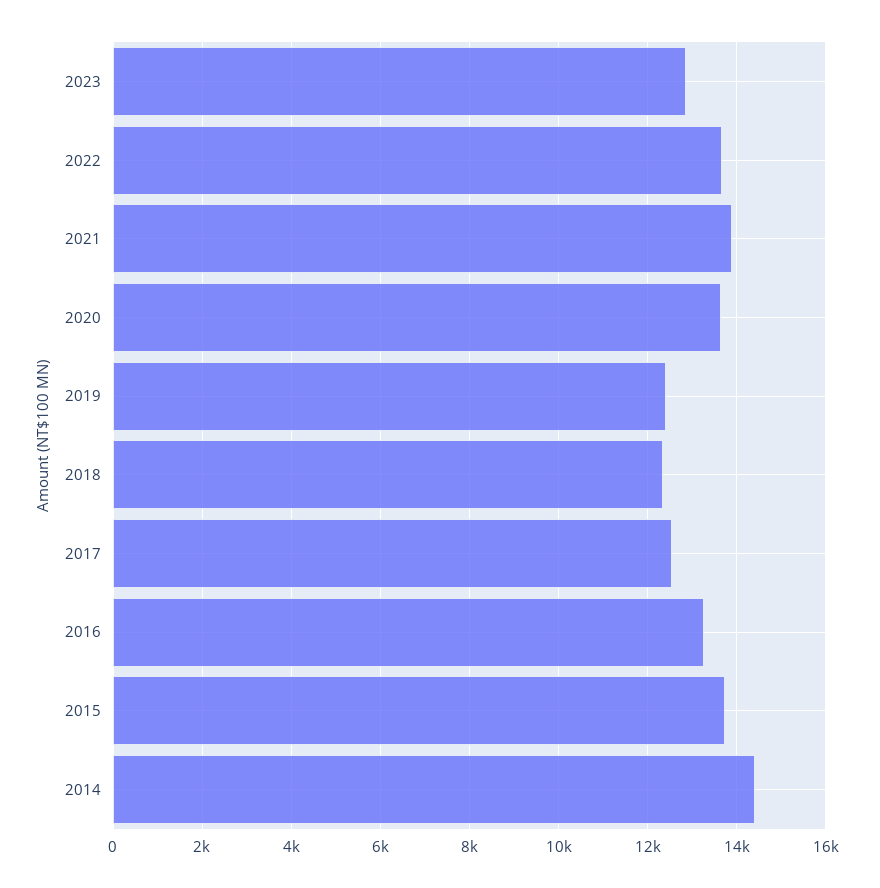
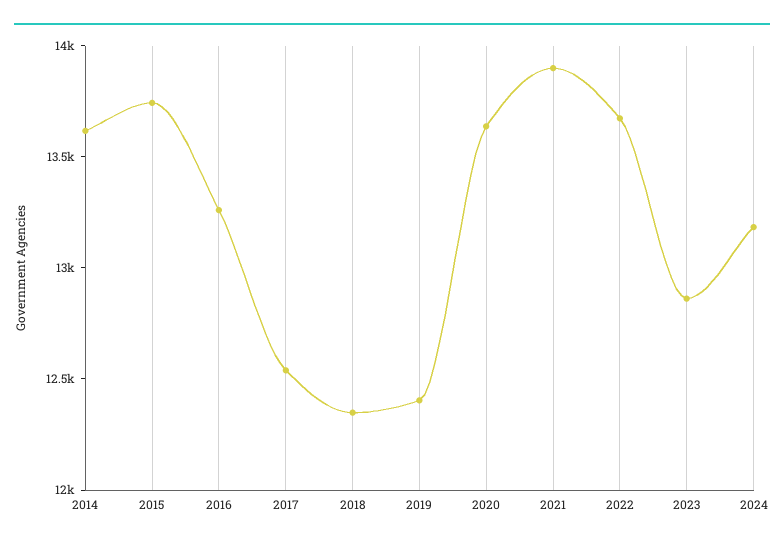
2014: 14400 -> 13600
2024: none -> 13200

